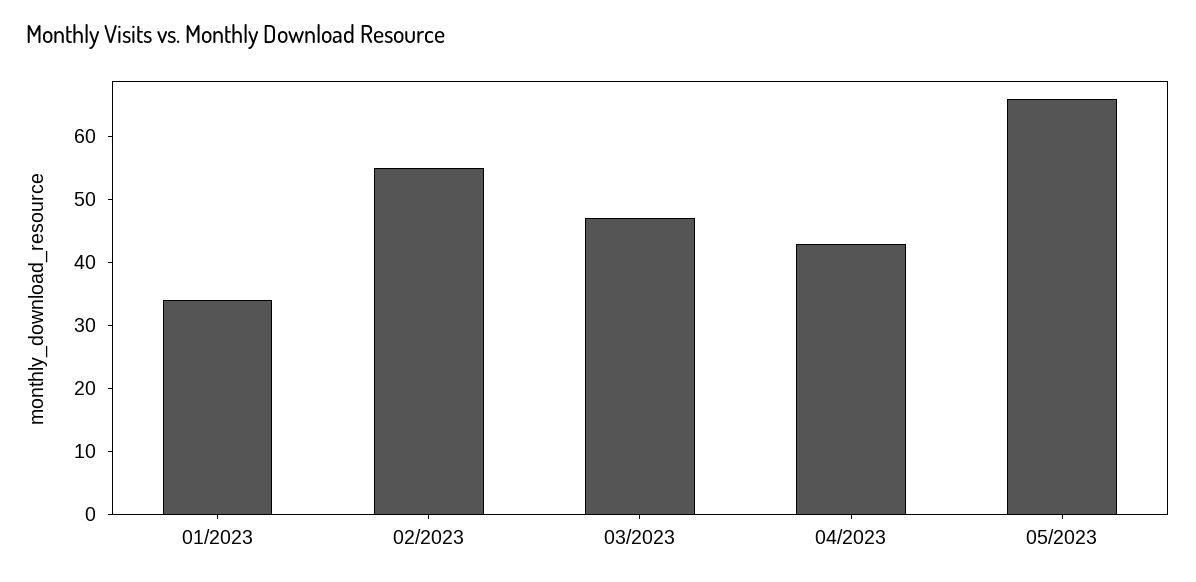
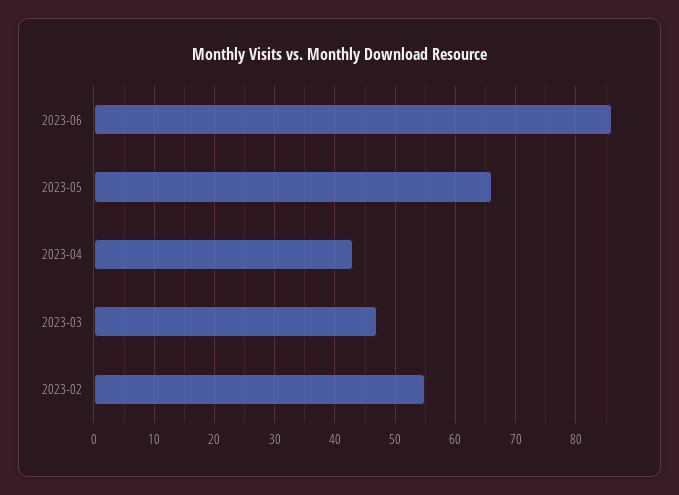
01/2023: 35 -> none
2023-06: none -> 86

